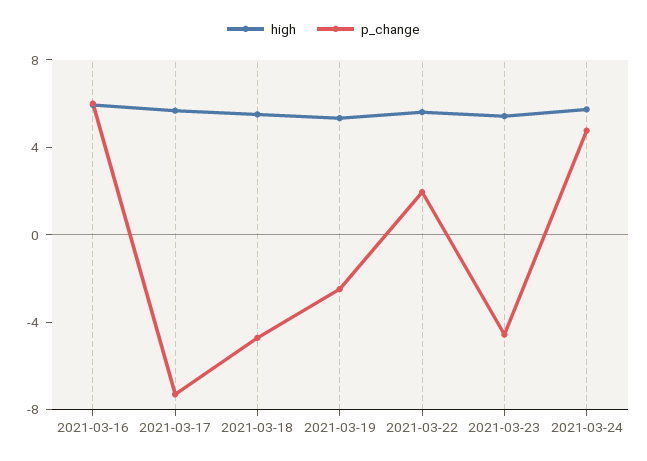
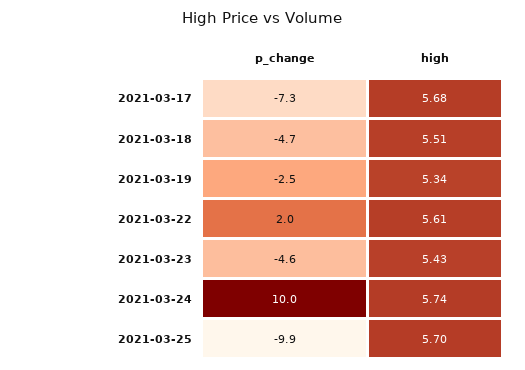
high, 2021-03-16: 6 -> none
p_change, 2021-03-16: 6 -> none
p_change, 2021-03-24: 5 -> 10
p_change, 2021-03-25: none -> -9.9
high, 2021-03-25: none -> 5.7

